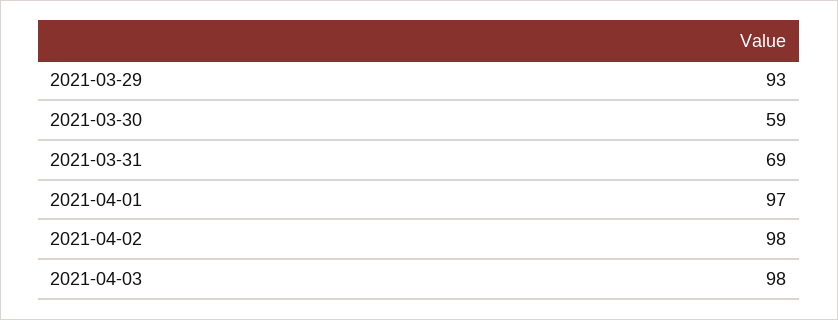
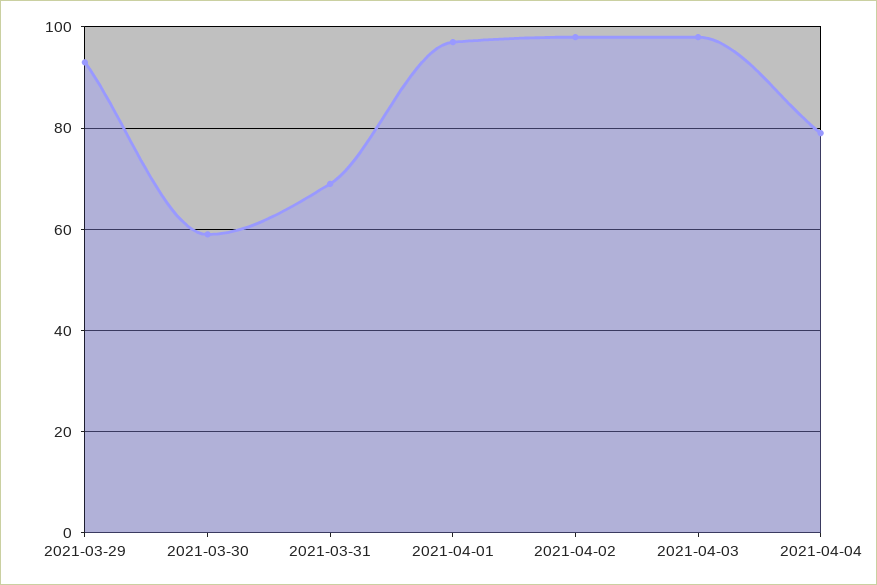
2021-04-04: none -> 80

